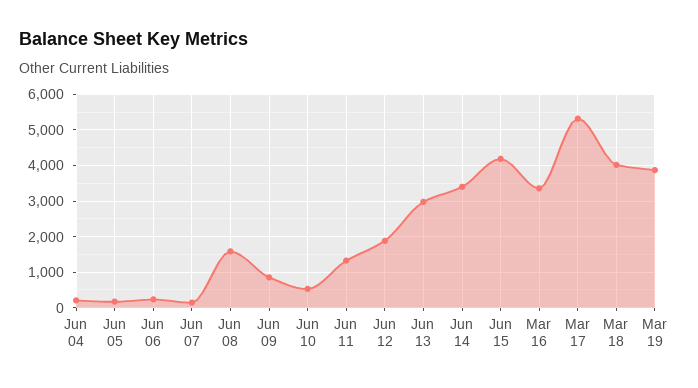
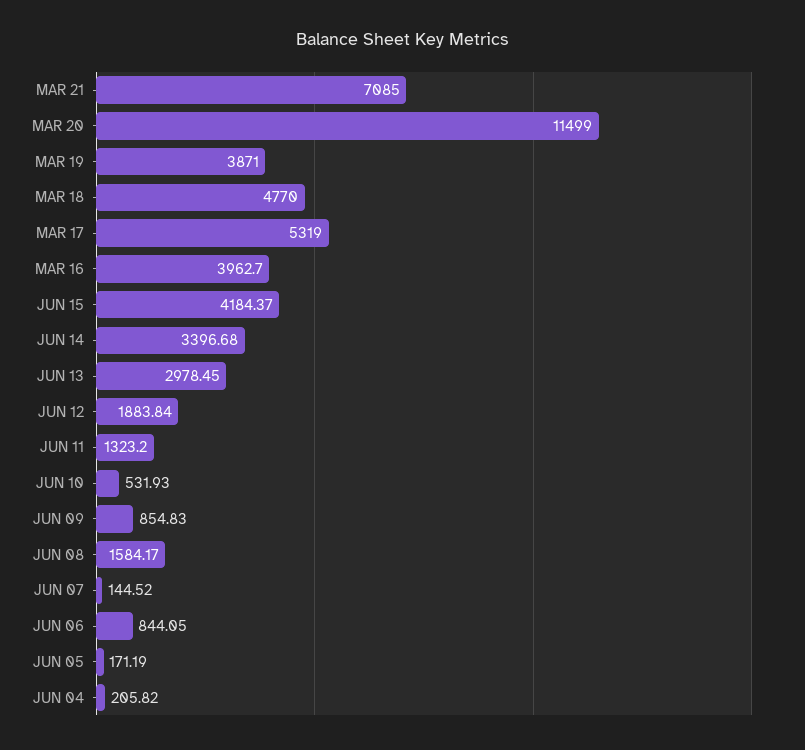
Jun 06: 200 -> 844.05
Mar 16: 3400 -> 3962.7
Mar 18: 4000 -> 4770
MAR 21: none -> 7085
MAR 20: none -> 11499

